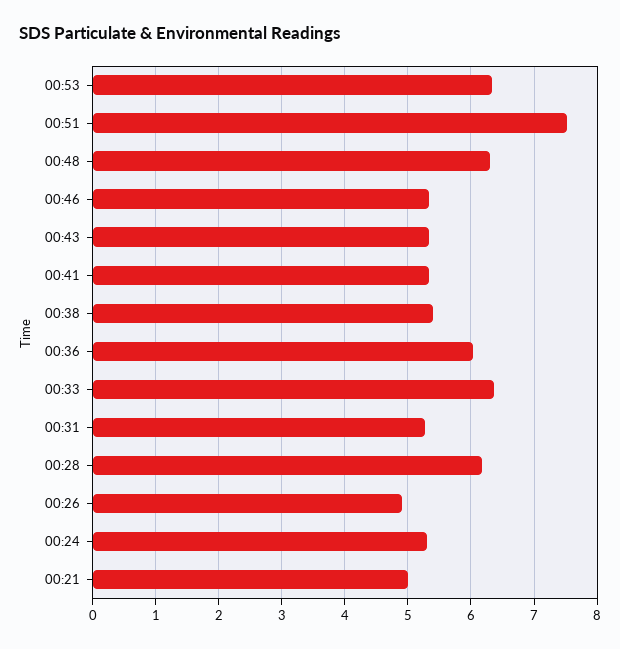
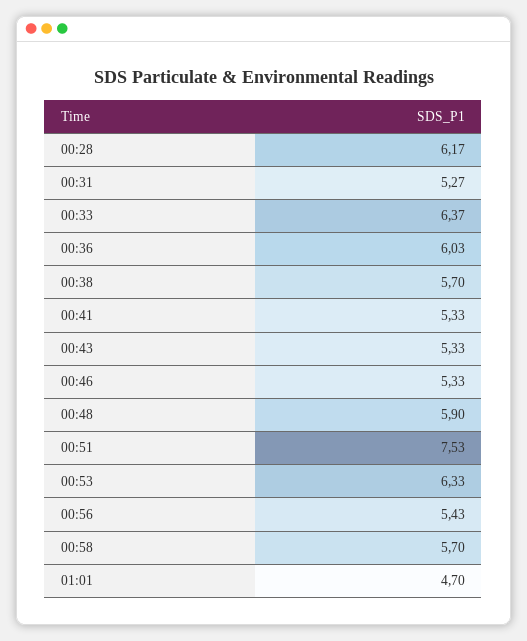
00:48: 6.3 -> 5.9
00:38: 5.4 -> 5.7
00:26: 4.9 -> none
00:24: 5.3 -> none
00:21: 5 -> none
00:56: none -> 5.43
00:58: none -> 5.7
01:01: none -> 4.7

